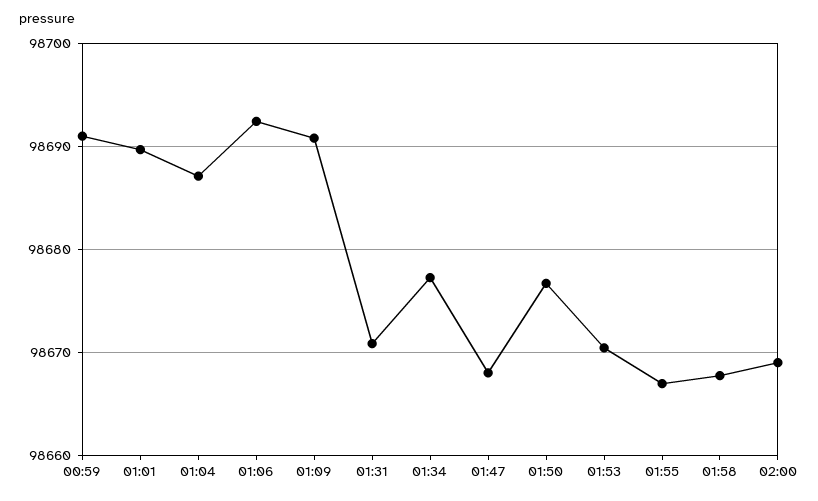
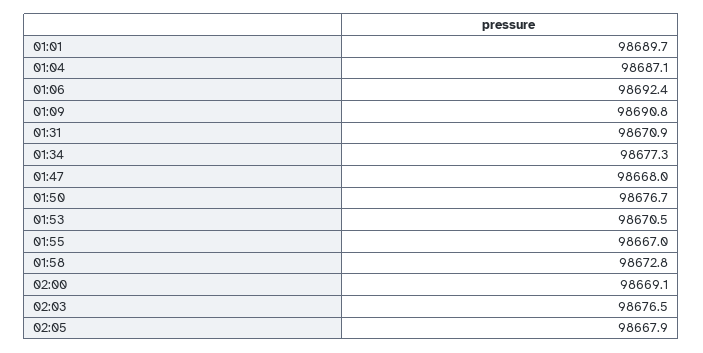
00:59: 98691 -> none
01:58: 98668 -> 98672.8
02:03: none -> 98676.5
02:05: none -> 98667.9

